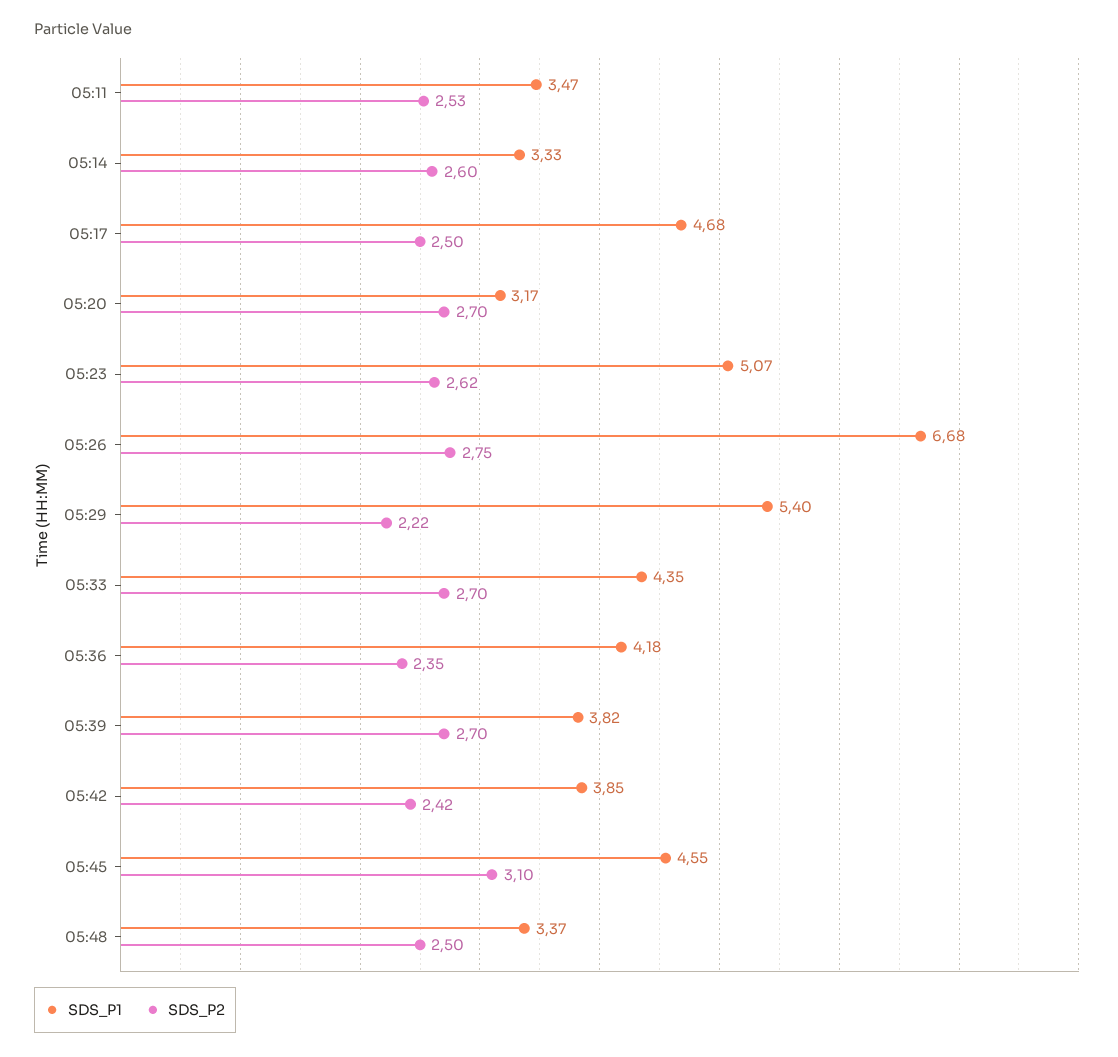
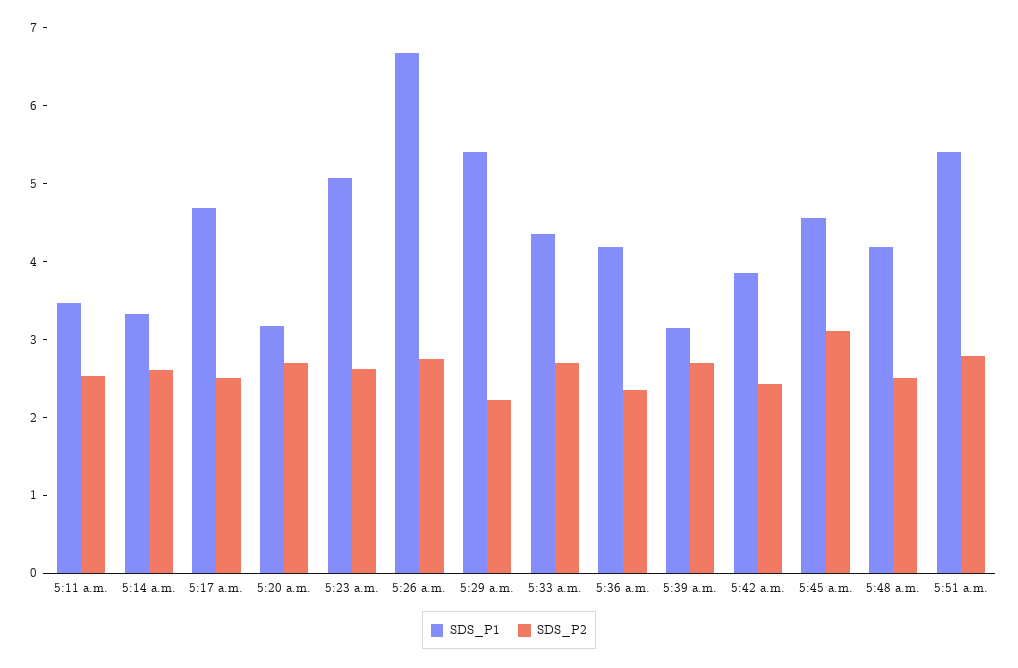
SDS_P1, 05:39: 3.82 -> 3.2
SDS_P1, 05:48: 3.37 -> 4.2
SDS_P1, 5:51 a.m.: none -> 5.4
SDS_P2, 5:51 a.m.: none -> 2.8

